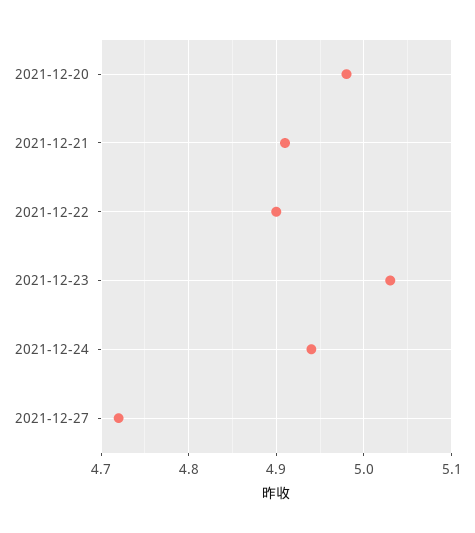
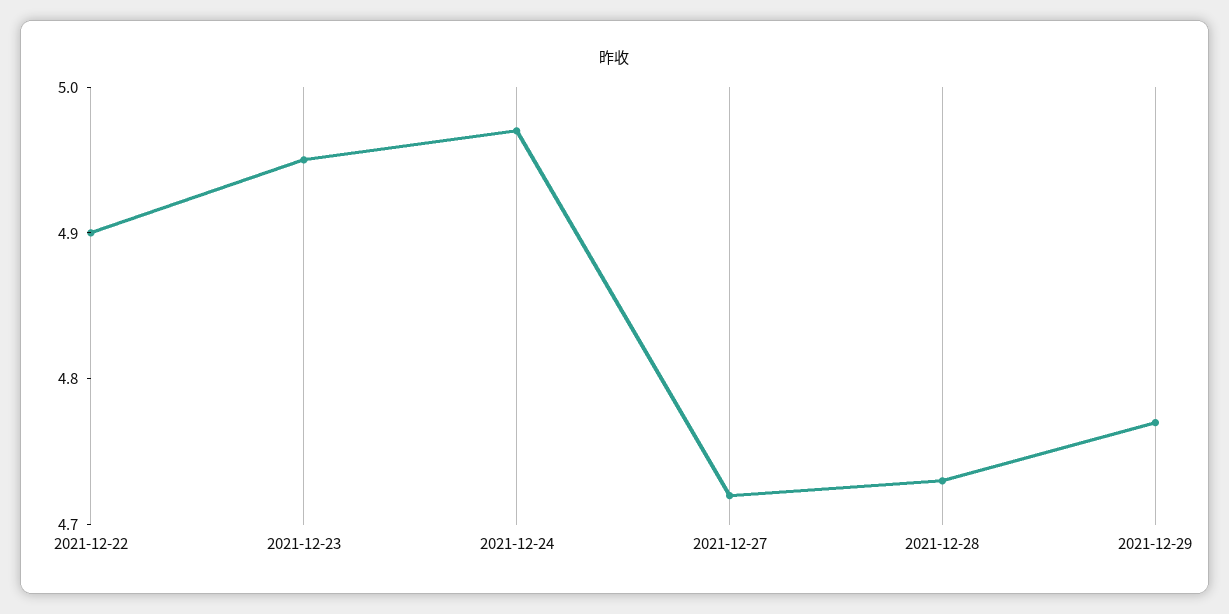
2021-12-20: 4.98 -> none
2021-12-21: 4.91 -> none
2021-12-23: 5.03 -> 4.95
2021-12-24: 4.94 -> 4.97
2021-12-28: none -> 4.73
2021-12-29: none -> 4.77

